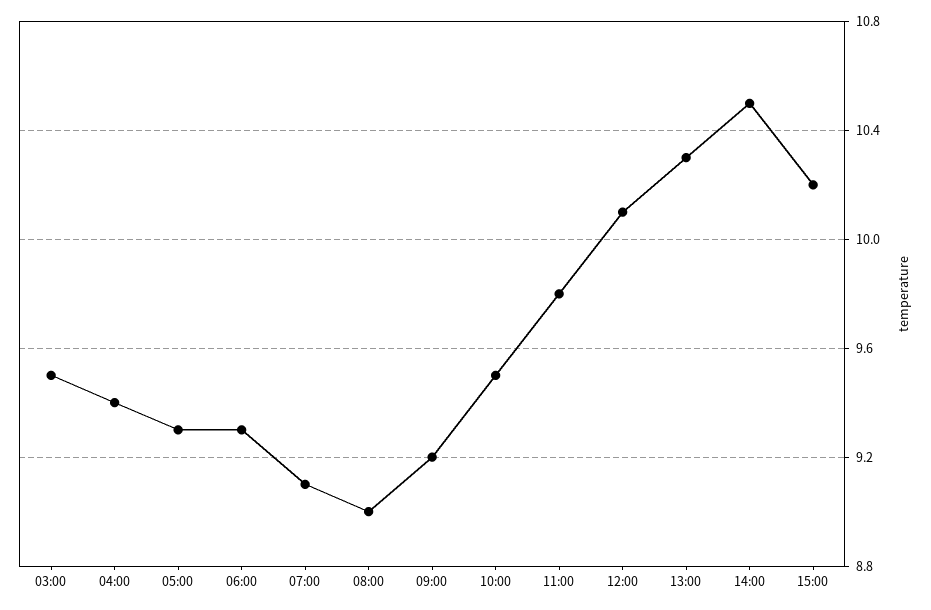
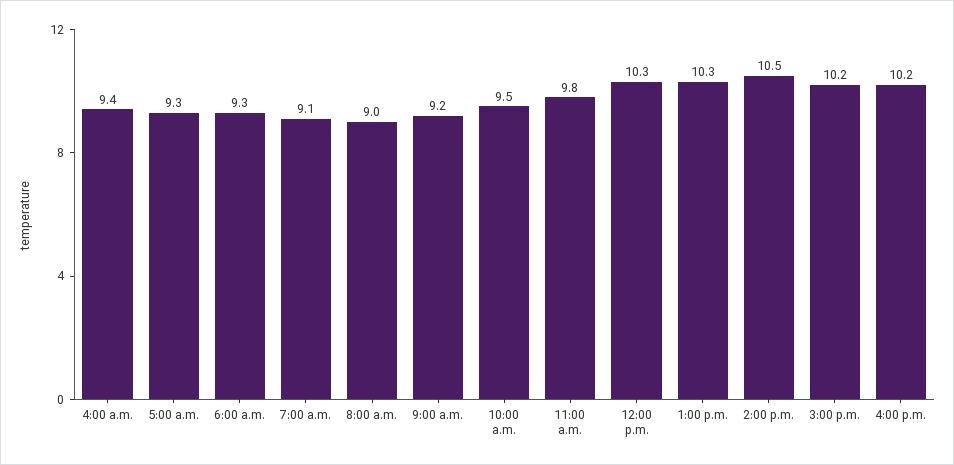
03:00: 9.5 -> none
12:00: 10.1 -> 10.3
4:00 p.m.: none -> 10.2

